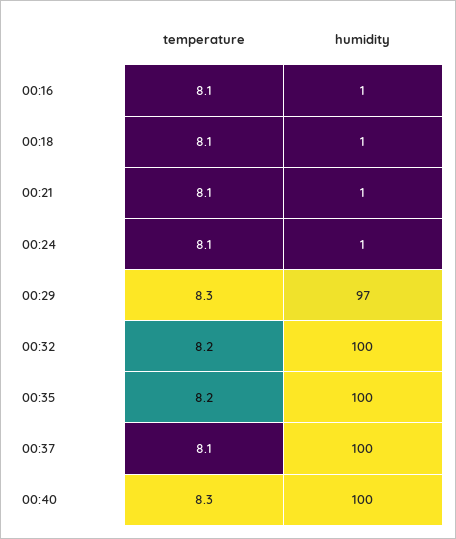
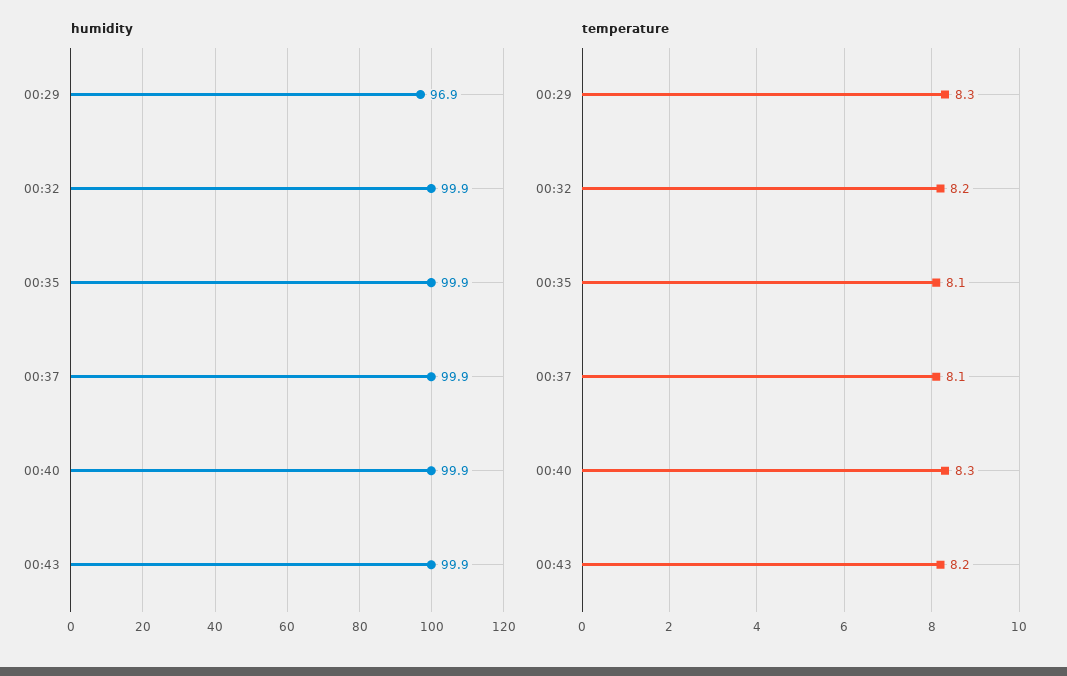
temperature, 00:16: 8.1 -> none
humidity, 00:16: 1 -> none
temperature, 00:18: 8.1 -> none
humidity, 00:18: 1 -> none
temperature, 00:21: 8.1 -> none
humidity, 00:21: 1 -> none
temperature, 00:24: 8.1 -> none
humidity, 00:24: 1 -> none
temperature, 00:35: 8.2 -> 8.1
humidity, 00:43: none -> 99.9
temperature, 00:43: none -> 8.2

